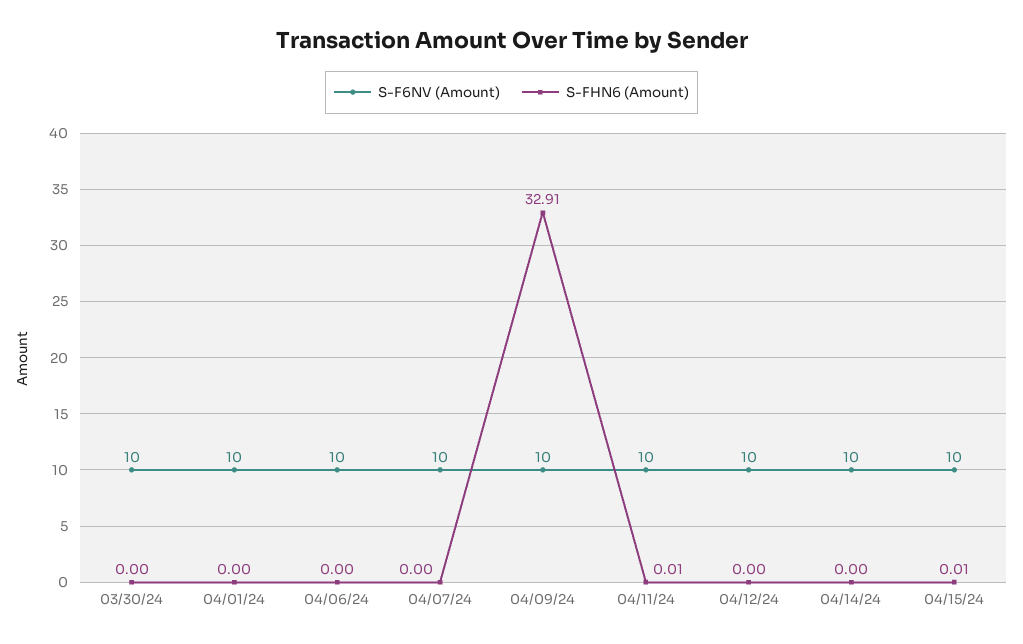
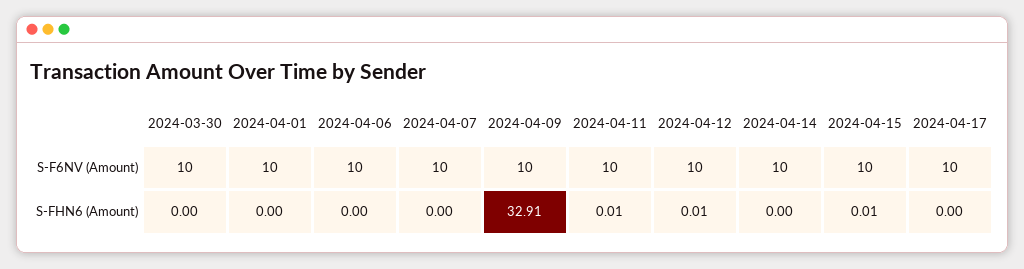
S-FHN6 (Amount), 04/12/24: 0 -> 0.01
S-F6NV (Amount), 2024-04-17: none -> 10
S-FHN6 (Amount), 2024-04-17: none -> 0

